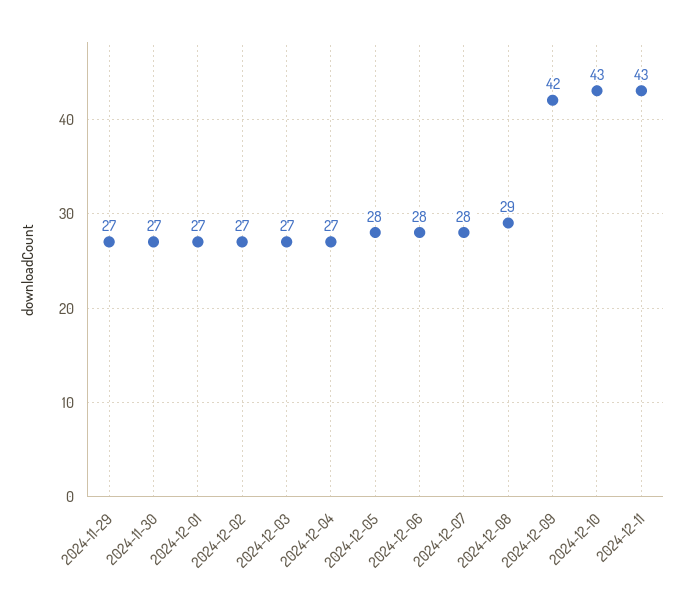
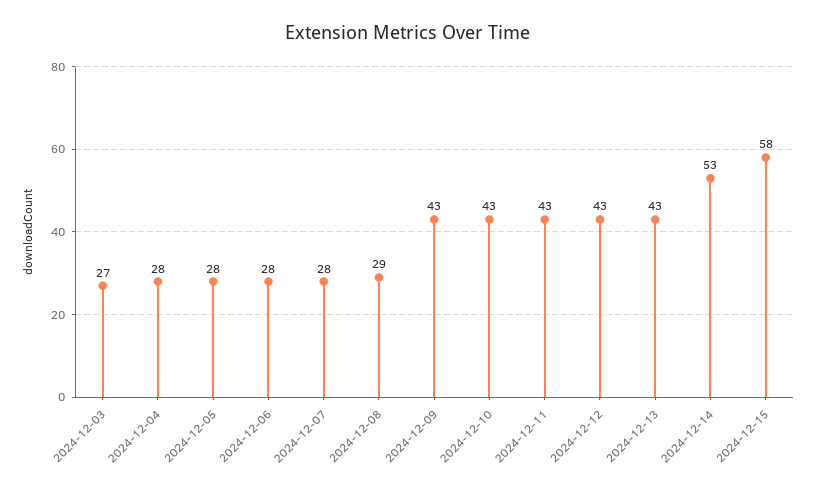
2024-11-29: 27 -> none
2024-11-30: 27 -> none
2024-12-01: 27 -> none
2024-12-02: 27 -> none
2024-12-04: 27 -> 28
2024-12-09: 42 -> 43
2024-12-12: none -> 43
2024-12-13: none -> 43
2024-12-14: none -> 53
2024-12-15: none -> 58

